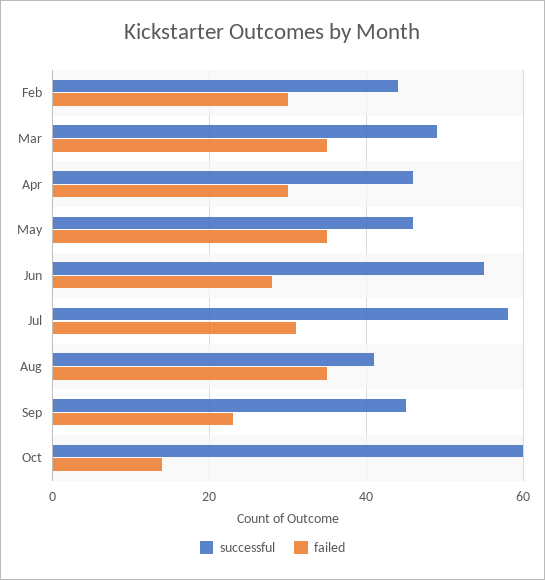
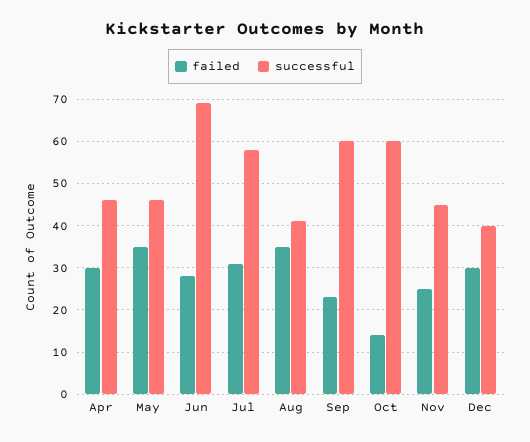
successful, Feb: 45 -> none
failed, Feb: 30 -> none
successful, Mar: 50 -> none
failed, Mar: 35 -> none
successful, Jun: 55 -> 70
successful, Sep: 45 -> 60
failed, Nov: none -> 25
successful, Nov: none -> 45
failed, Dec: none -> 30
successful, Dec: none -> 40

